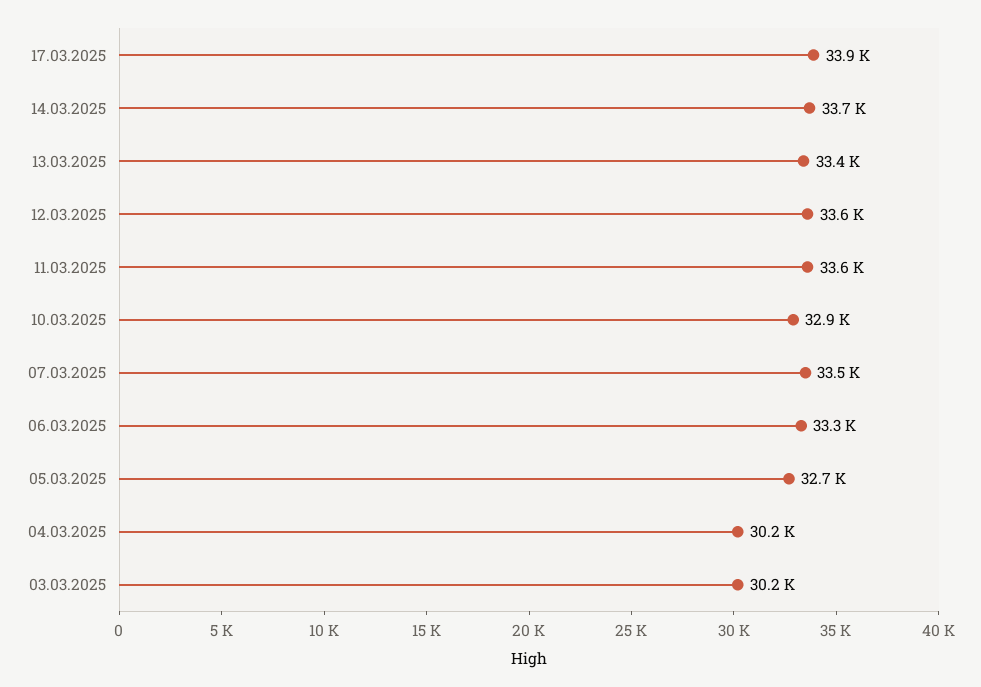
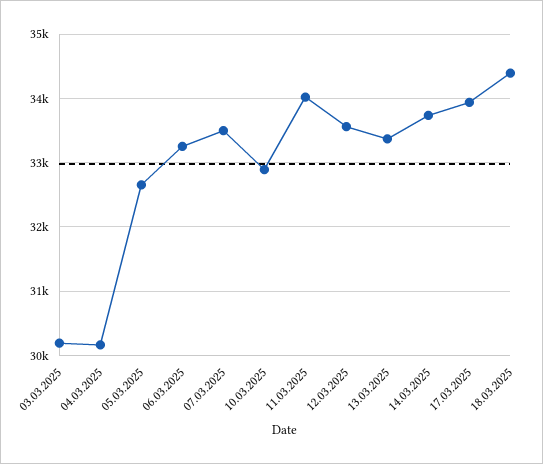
11.03.2025: 33600 -> 34000
18.03.2025: none -> 34400

